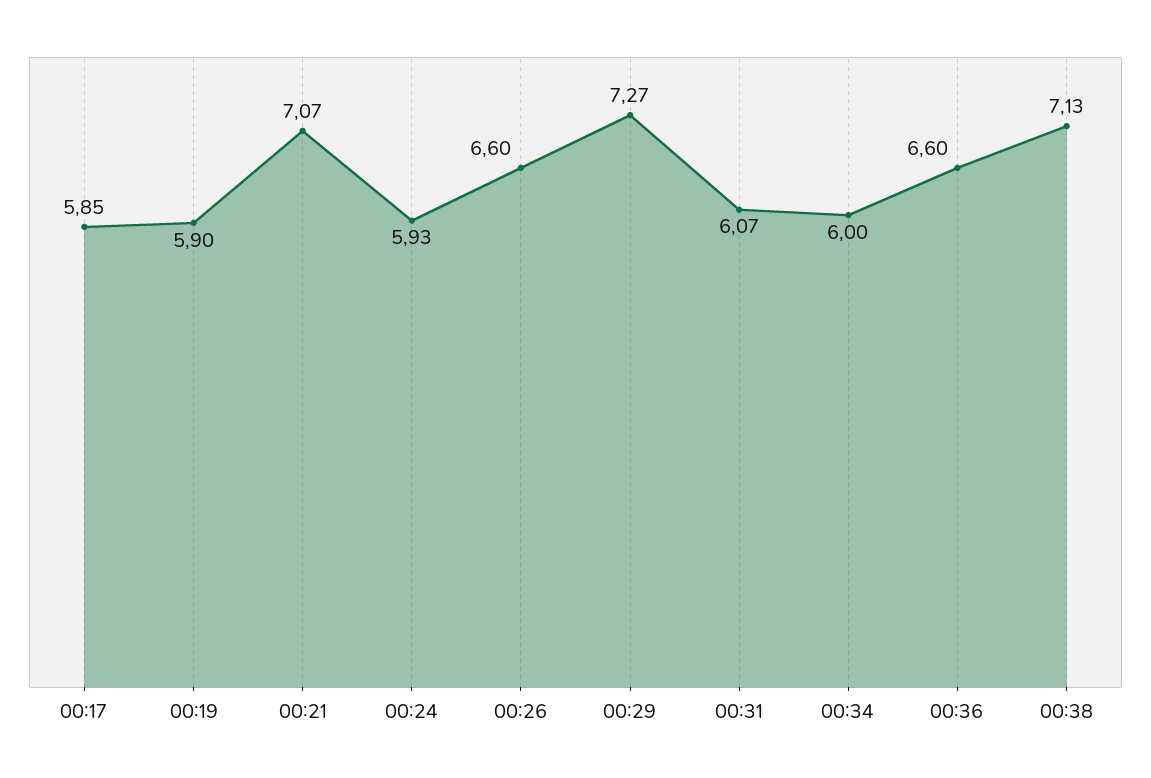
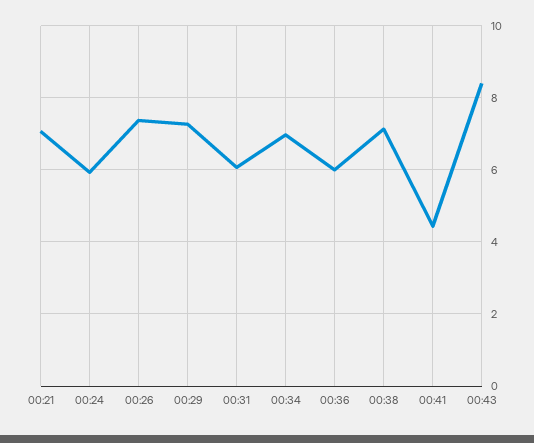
00:17: 5.85 -> none
00:19: 5.9 -> none
00:26: 6.6 -> 7.4
00:34: 6 -> 7
00:36: 6.6 -> 6
00:41: none -> 4.4
00:43: none -> 8.4

